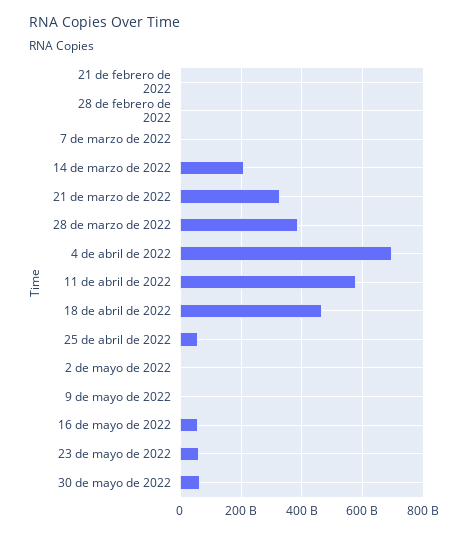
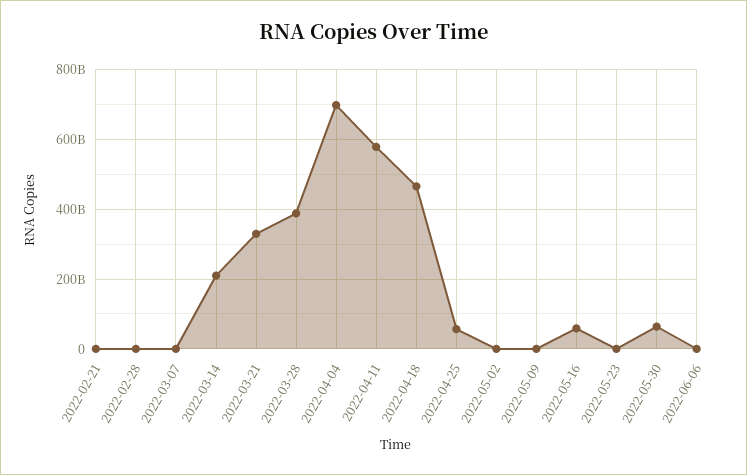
23 de mayo de 2022: 60000000000 -> 0
2022-06-06: none -> 0

